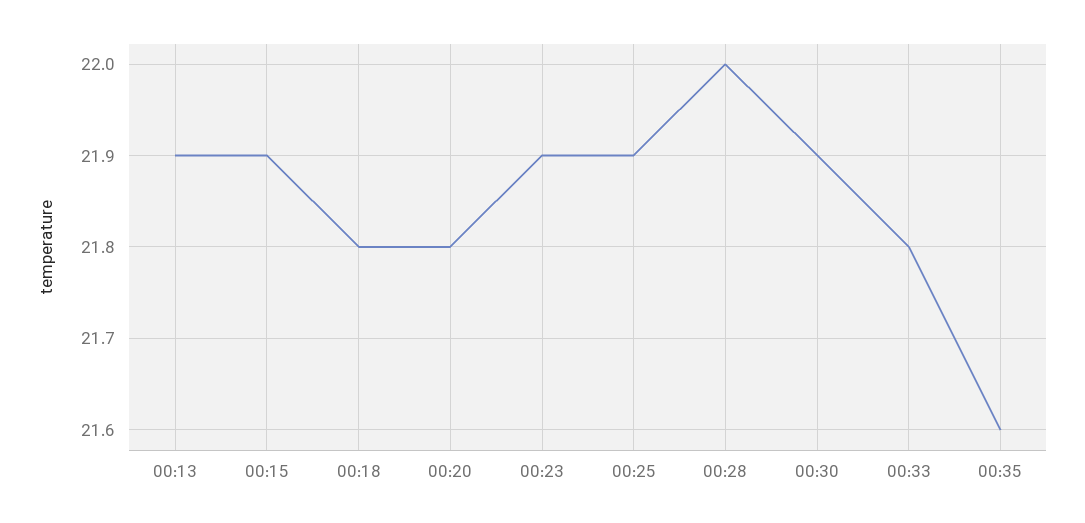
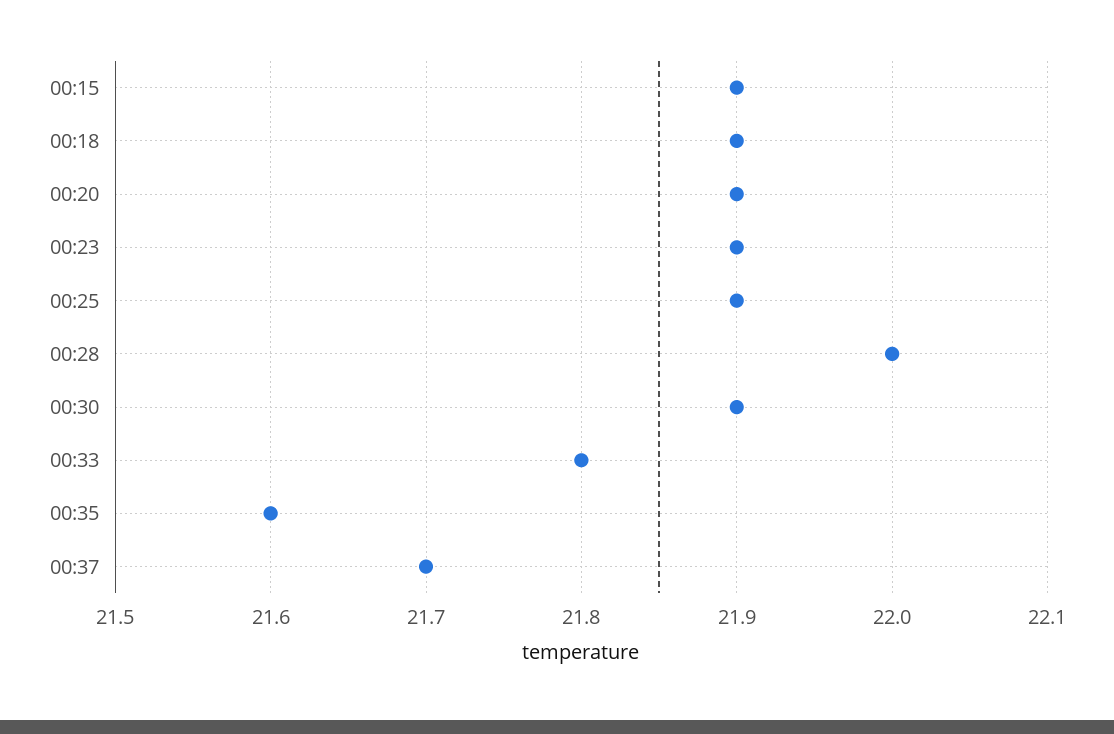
00:13: 21.9 -> none
00:18: 21.8 -> 21.9
00:20: 21.8 -> 21.9
00:37: none -> 21.7

